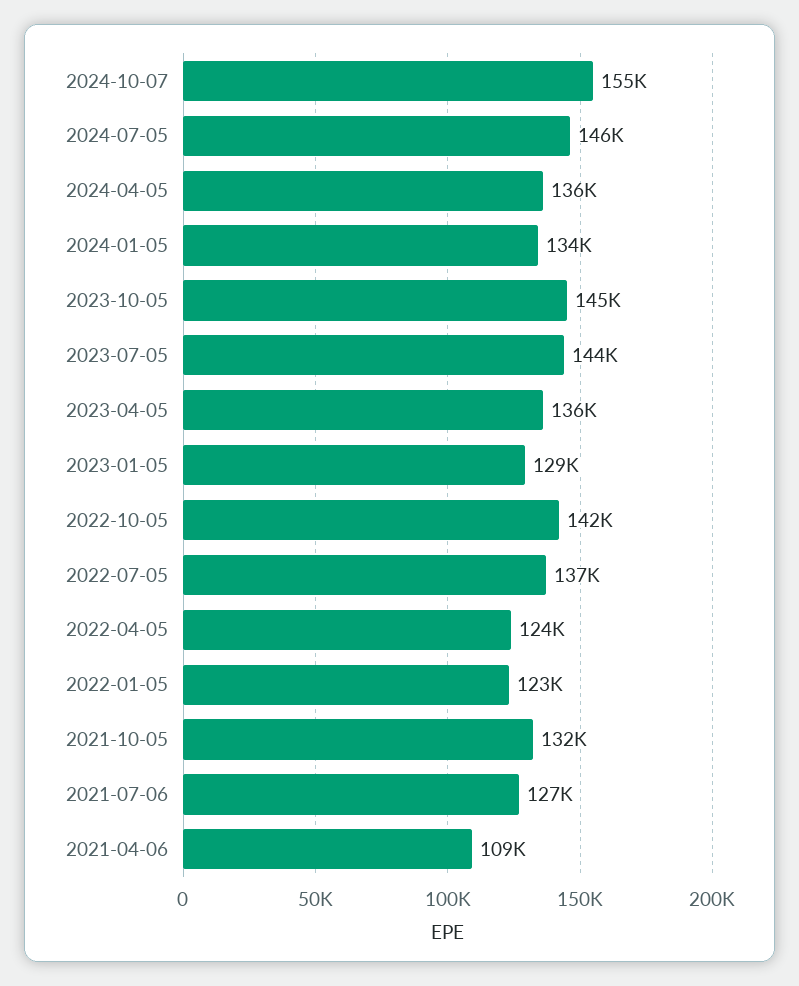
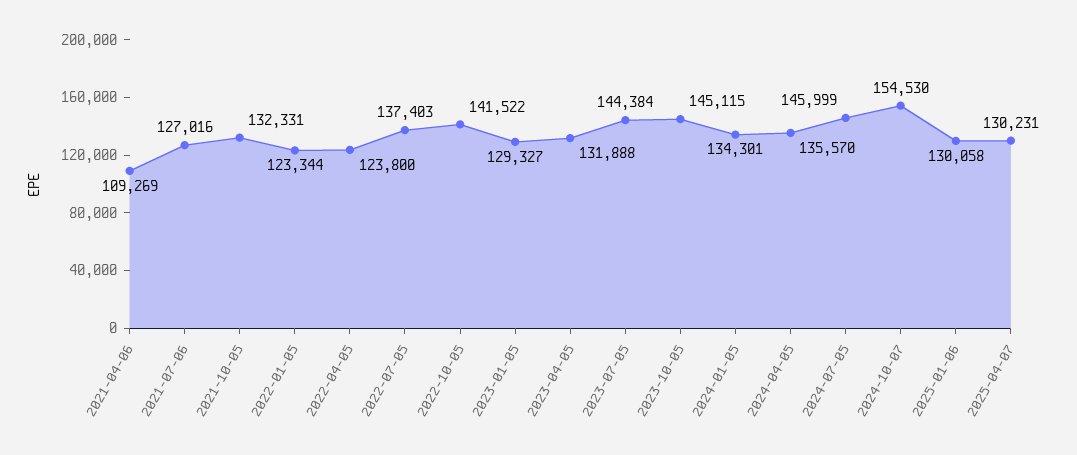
2023-04-05: 136000 -> 131888
2025-01-06: none -> 130058
2025-04-07: none -> 130231

